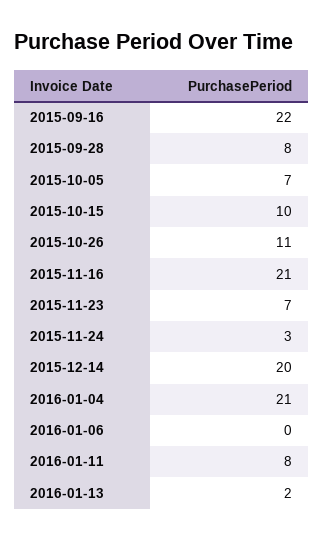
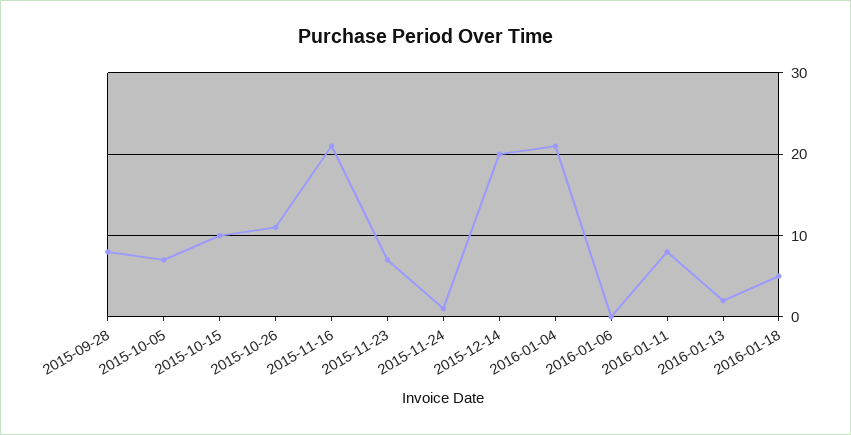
2015-09-16: 22 -> none
2015-11-24: 3 -> 1
2016-01-18: none -> 5

